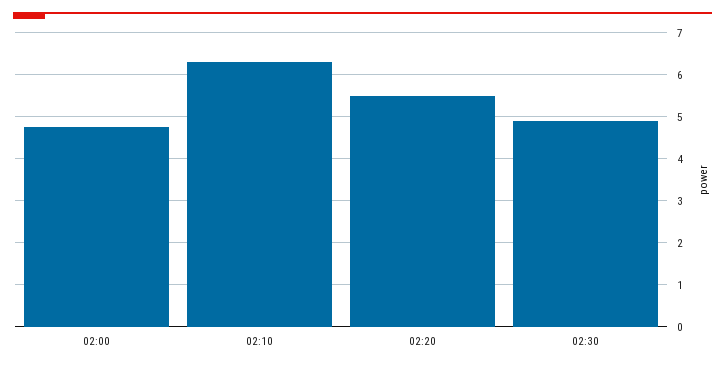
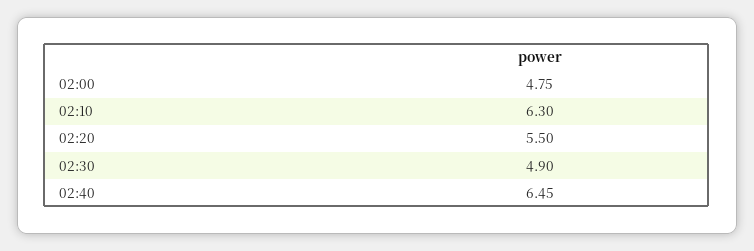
02:40: none -> 6.45

